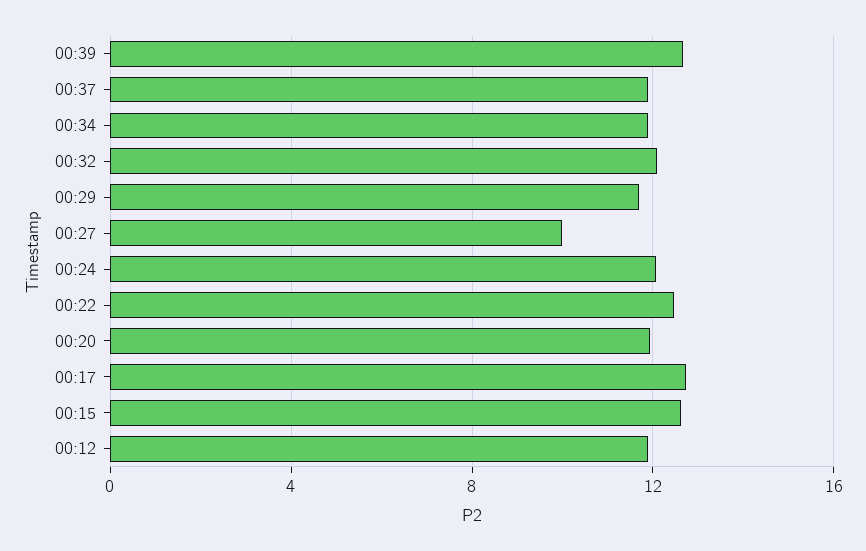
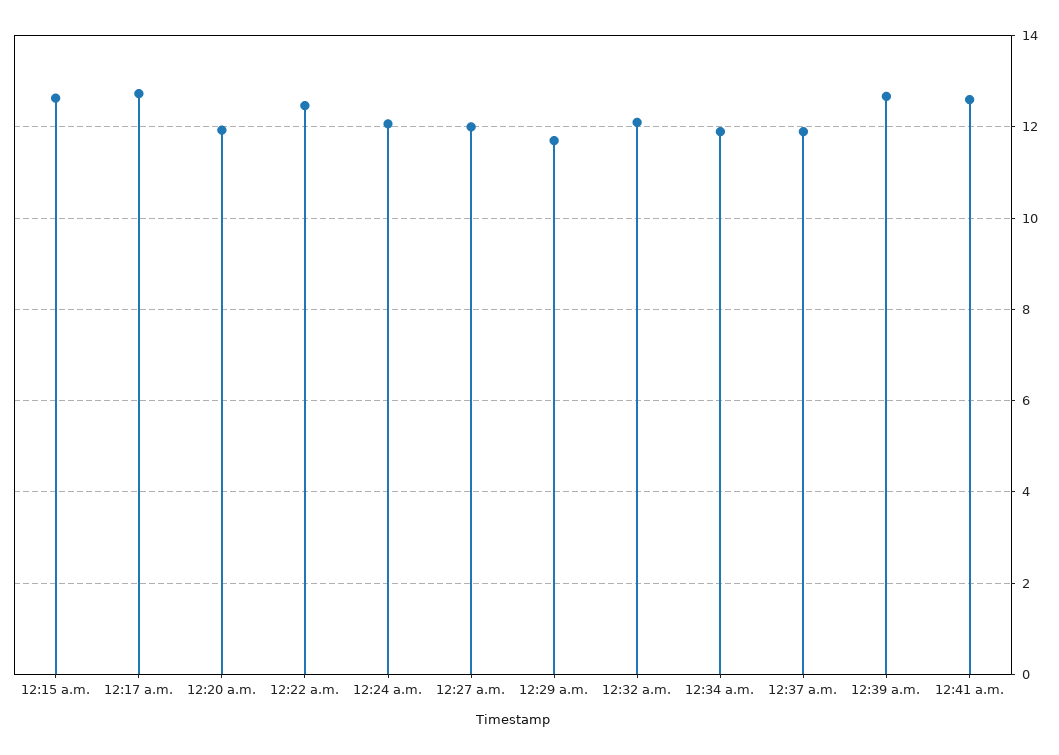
00:27: 10 -> 12
00:12: 12 -> none
12:41 a.m.: none -> 12.6

